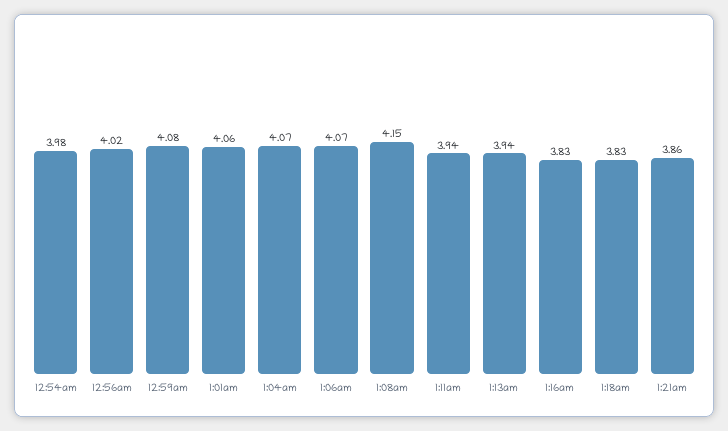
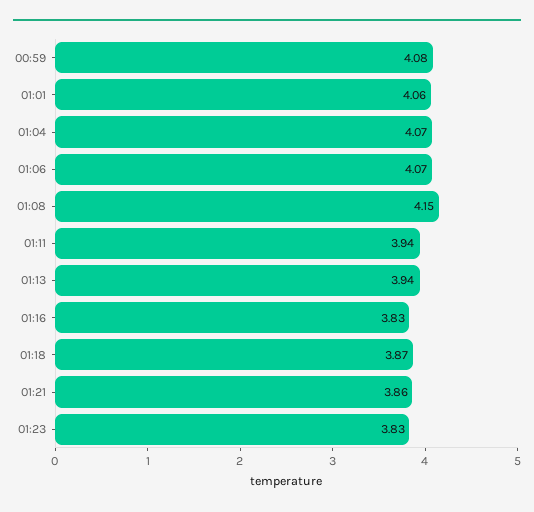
12:54am: 3.98 -> none
12:56am: 4.02 -> none
1:18am: 3.83 -> 3.87
01:23: none -> 3.83

